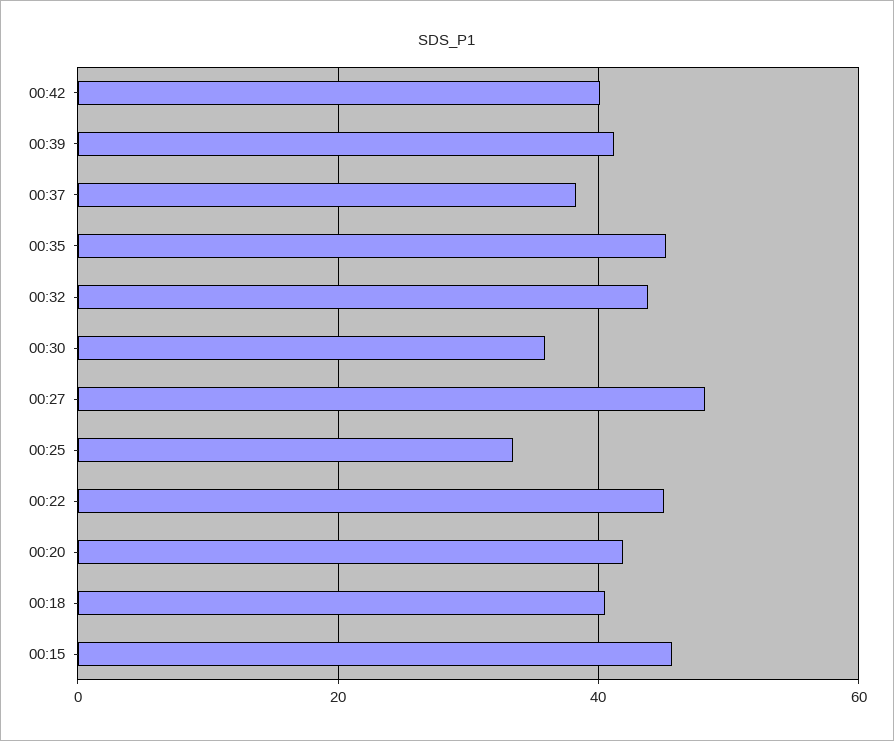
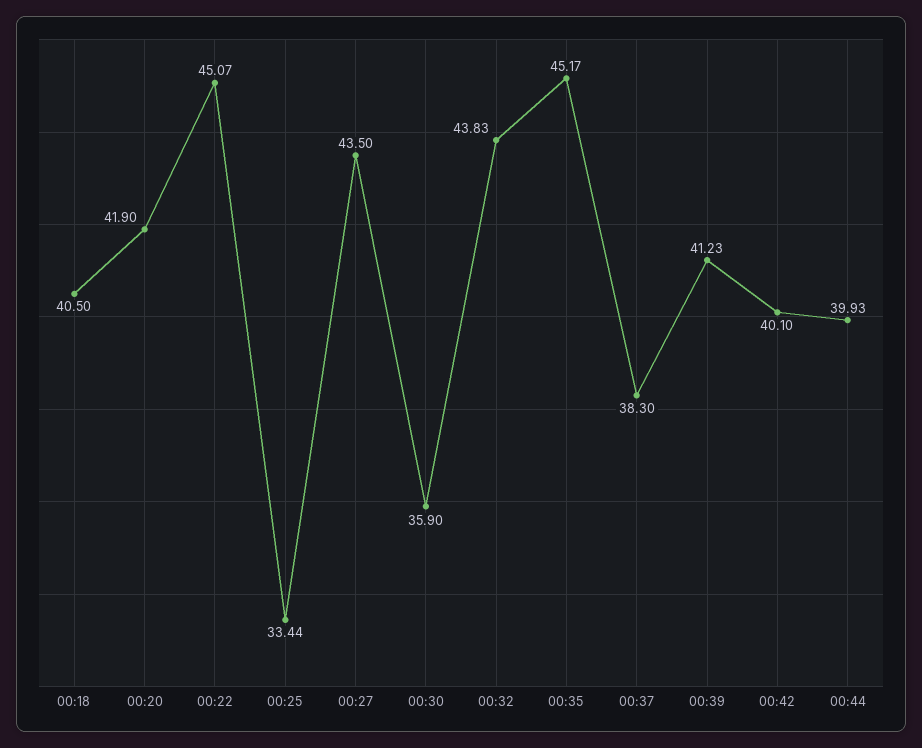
00:27: 48 -> 43.5
00:15: 46 -> none
00:44: none -> 39.93

